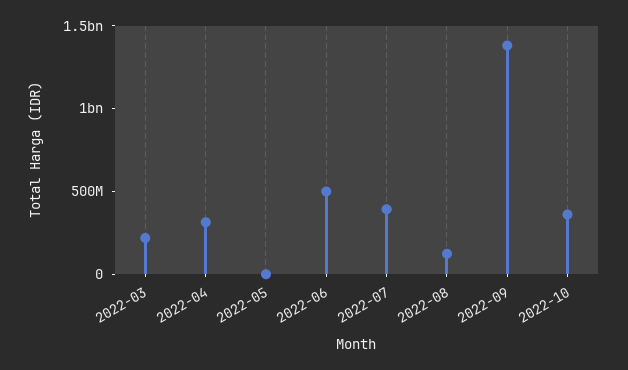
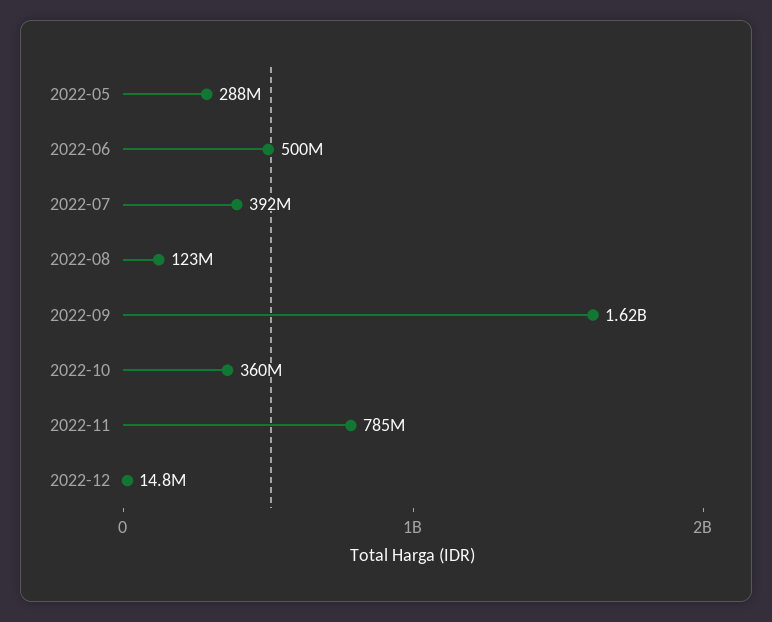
2022-03: 200000000 -> none
2022-04: 300000000 -> none
2022-05: 0 -> 288000000
2022-09: 1400000000 -> 1620000000
2022-11: none -> 785000000
2022-12: none -> 14800000

